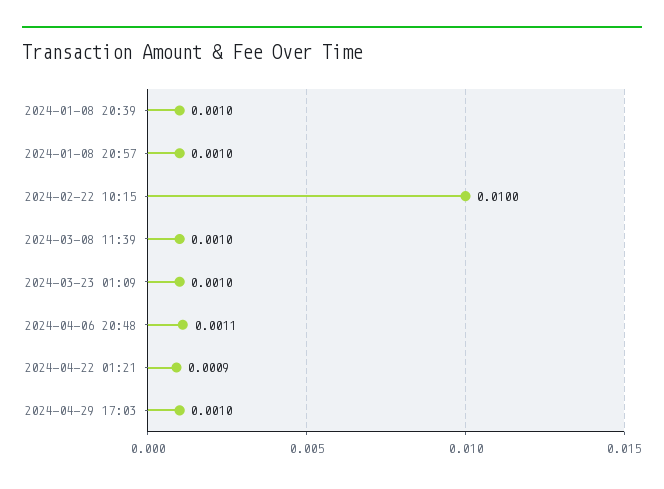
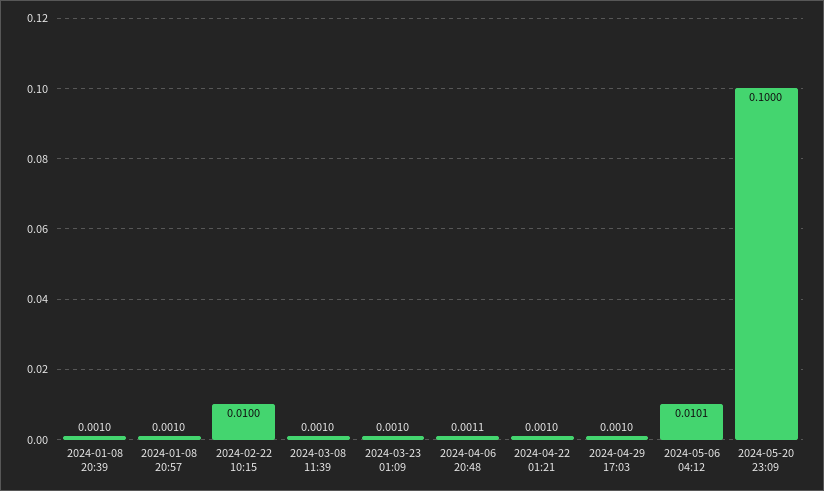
2024-04-22 01:21: 0.0009 -> 0.001
2024-05-06 04:12: none -> 0.0101
2024-05-20 23:09: none -> 0.1

